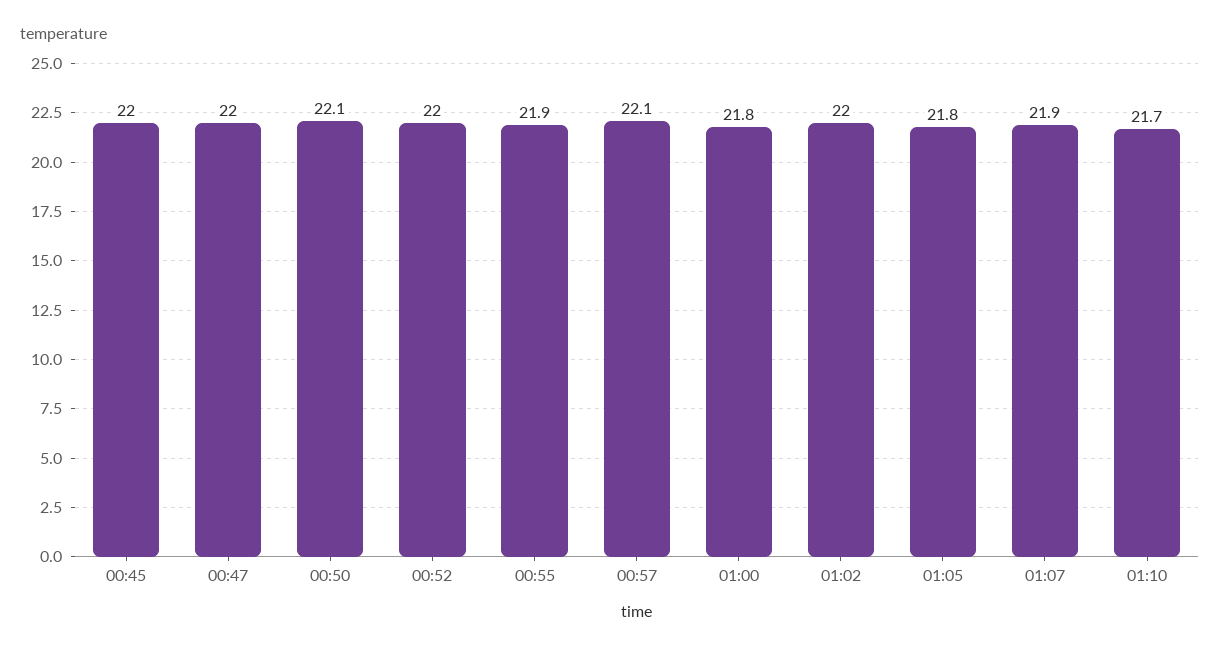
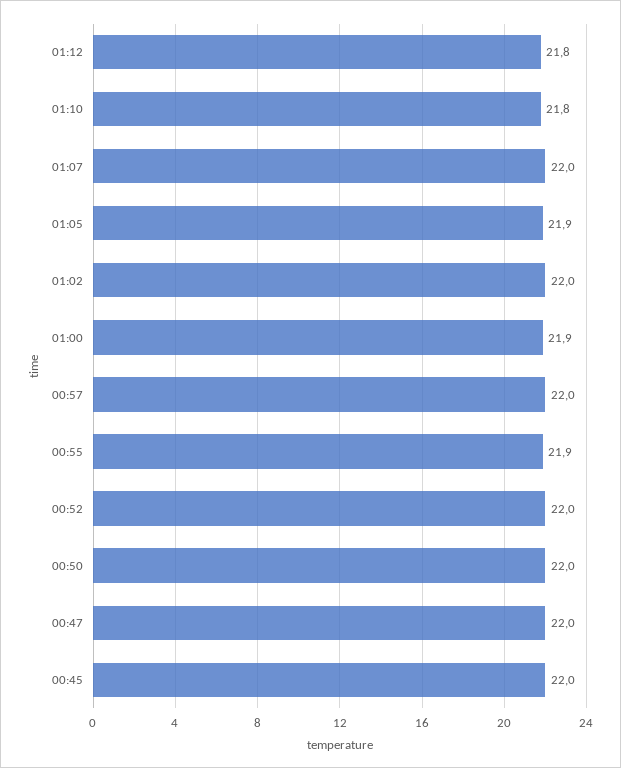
00:50: 22.1 -> 22
00:57: 22.1 -> 22
01:00: 21.8 -> 21.9
01:05: 21.8 -> 21.9
01:07: 21.9 -> 22
01:10: 21.7 -> 21.8
01:12: none -> 21.8

